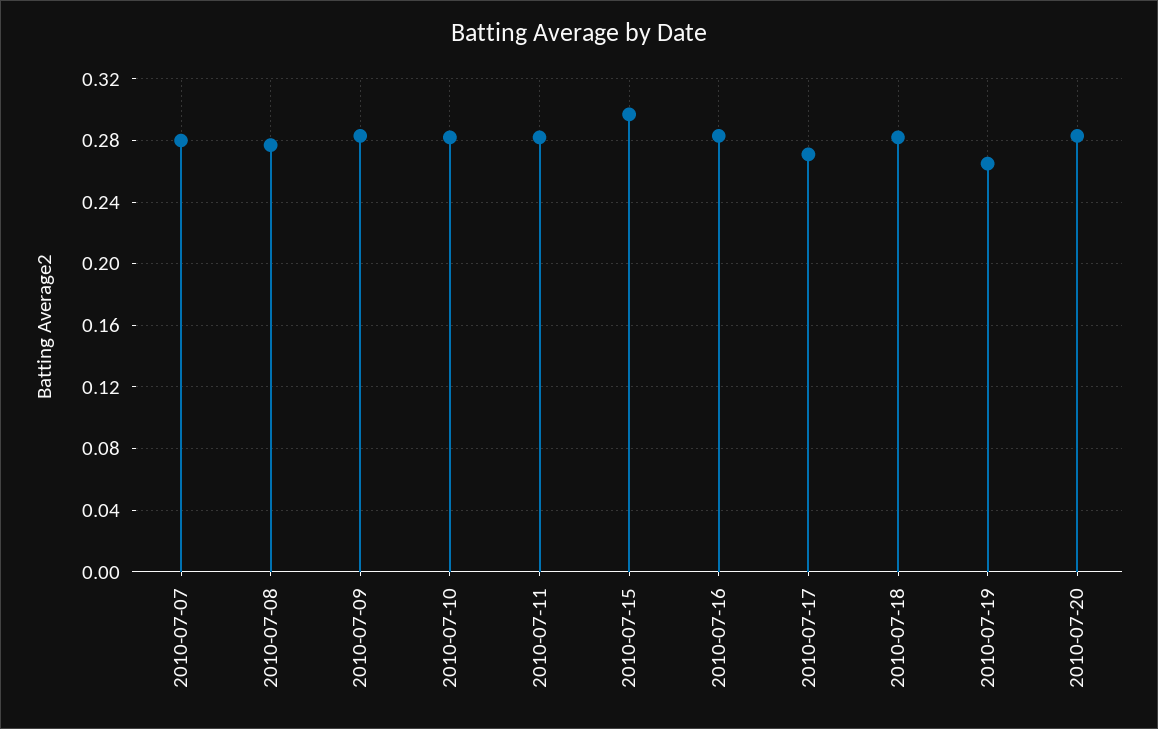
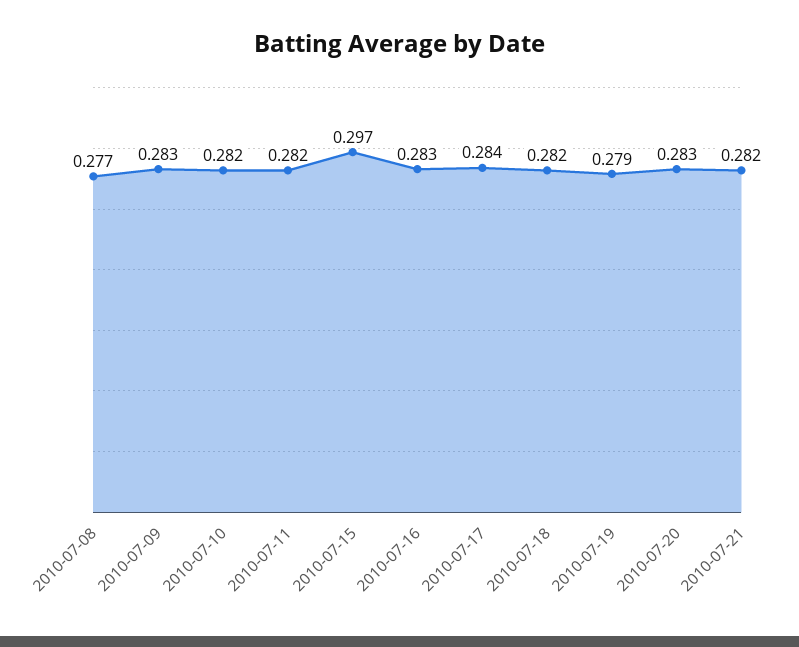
2010-07-07: 0.28 -> none
2010-07-17: 0.27 -> 0.284
2010-07-19: 0.265 -> 0.279
2010-07-21: none -> 0.282

